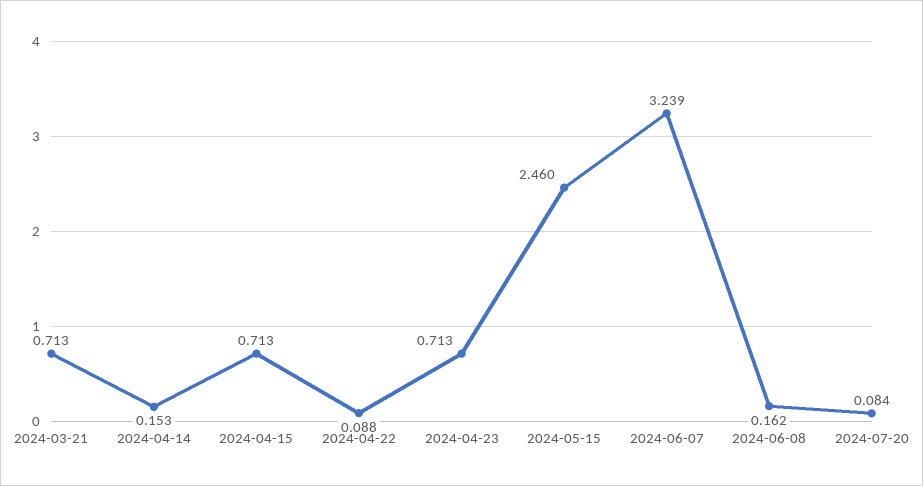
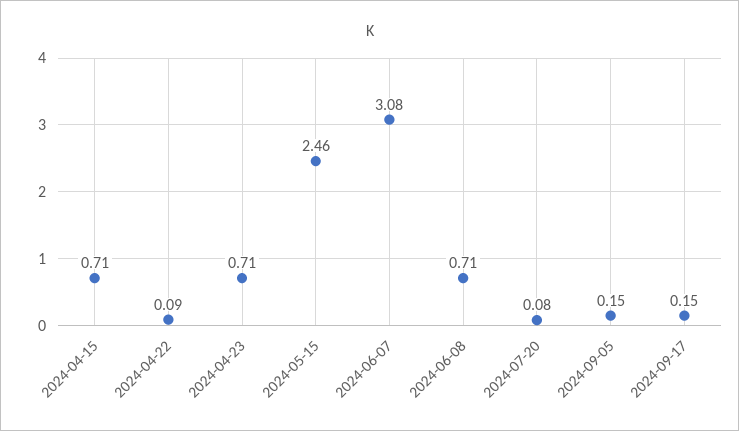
2024-03-21: 0.713 -> none
2024-04-14: 0.153 -> none
2024-06-07: 3.239 -> 3.08
2024-06-08: 0.162 -> 0.71
2024-09-05: none -> 0.15
2024-09-17: none -> 0.15

